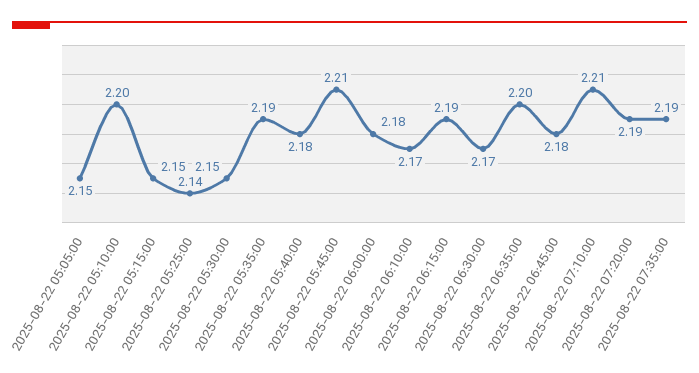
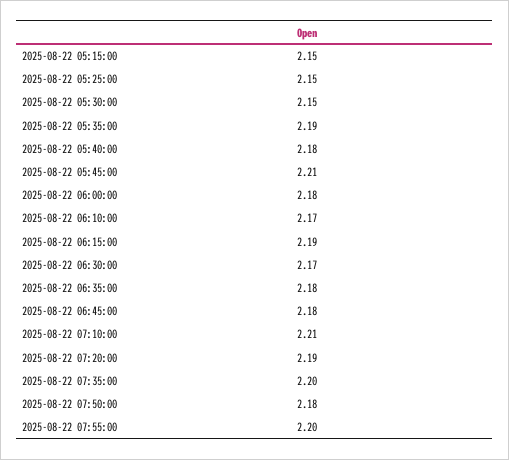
2025-08-22 05:05:00: 2.15 -> none
2025-08-22 05:10:00: 2.2 -> none
2025-08-22 05:25:00: 2.14 -> 2.15
2025-08-22 06:35:00: 2.2 -> 2.18
2025-08-22 07:35:00: 2.19 -> 2.2
2025-08-22 07:50:00: none -> 2.18
2025-08-22 07:55:00: none -> 2.2

